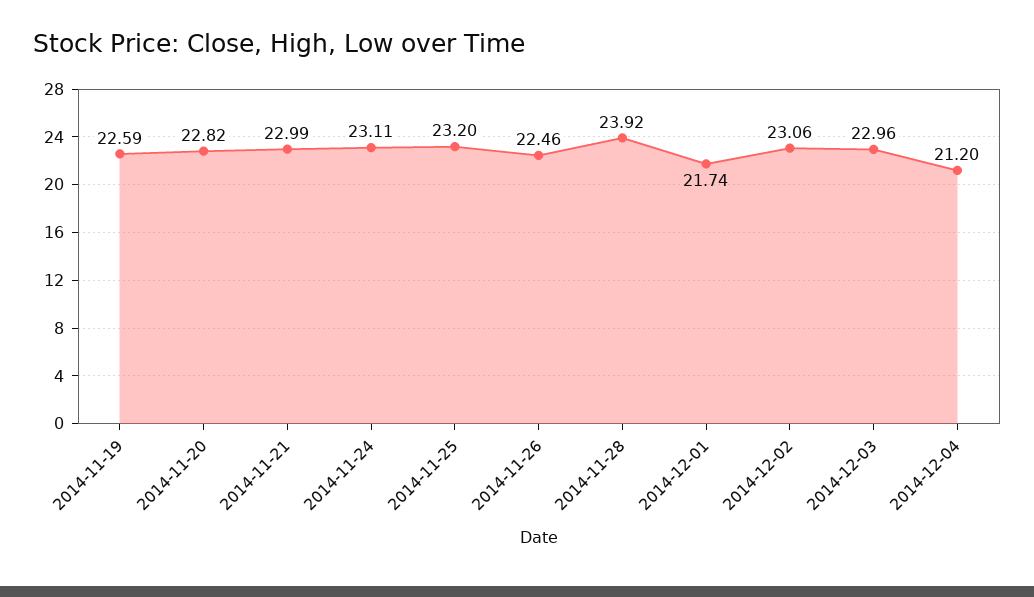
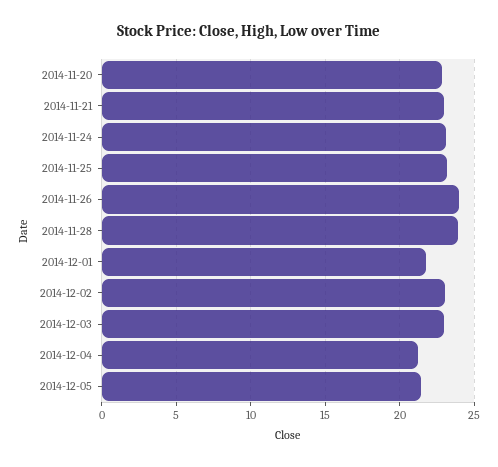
2014-11-19: 22.59 -> none
2014-11-26: 22.46 -> 24
2014-12-05: none -> 21.5

